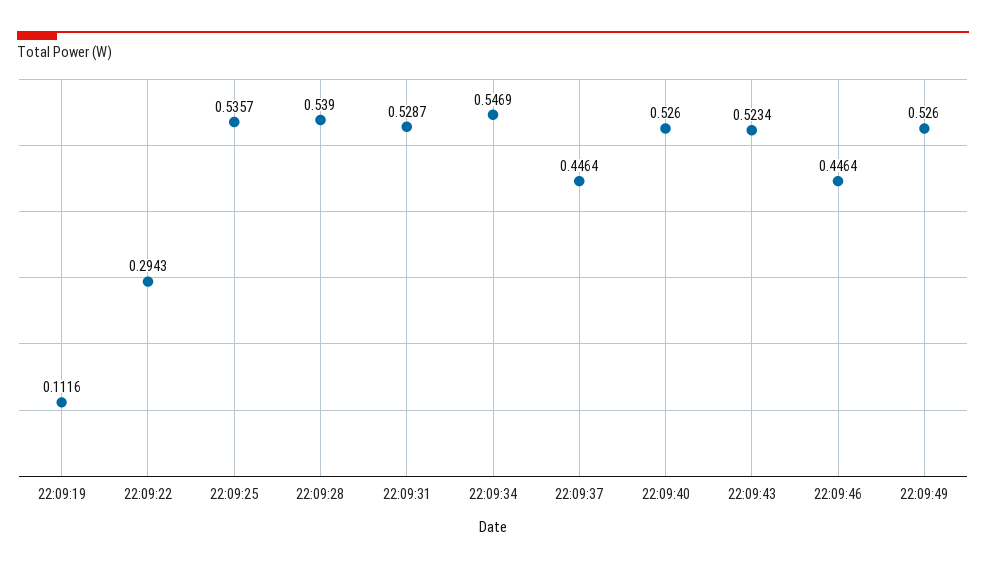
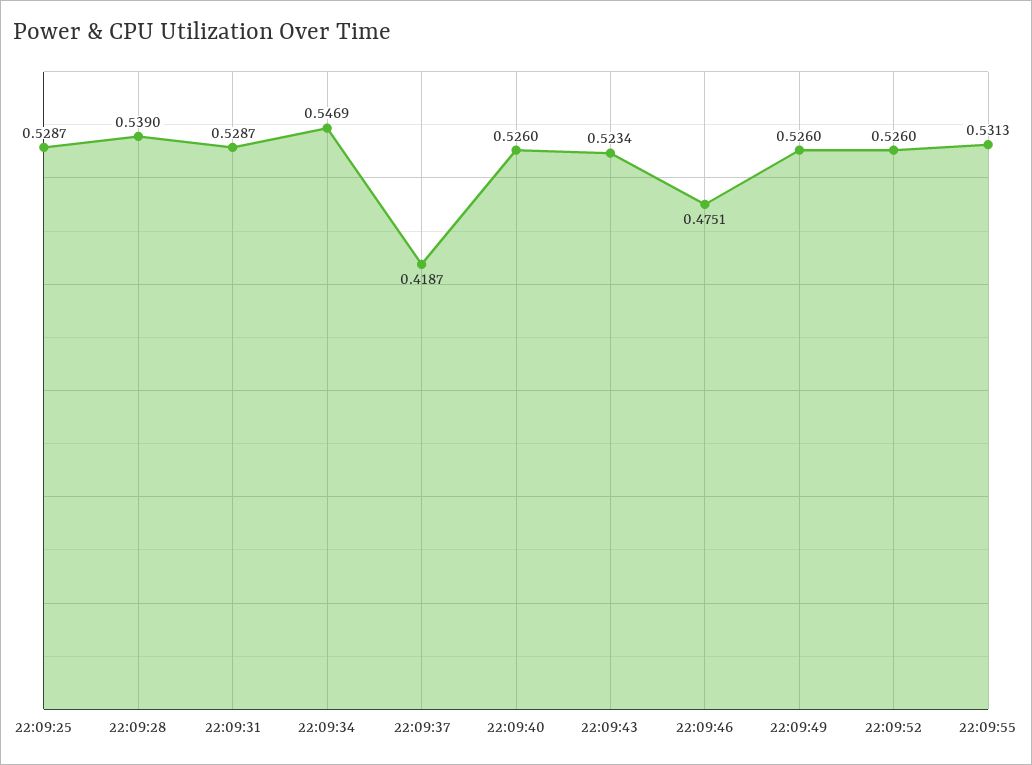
22:09:19: 0.1116 -> none
22:09:22: 0.2943 -> none
22:09:25: 0.5357 -> 0.5287
22:09:37: 0.4464 -> 0.4187
22:09:46: 0.4464 -> 0.4751
22:09:52: none -> 0.526
22:09:55: none -> 0.5313

